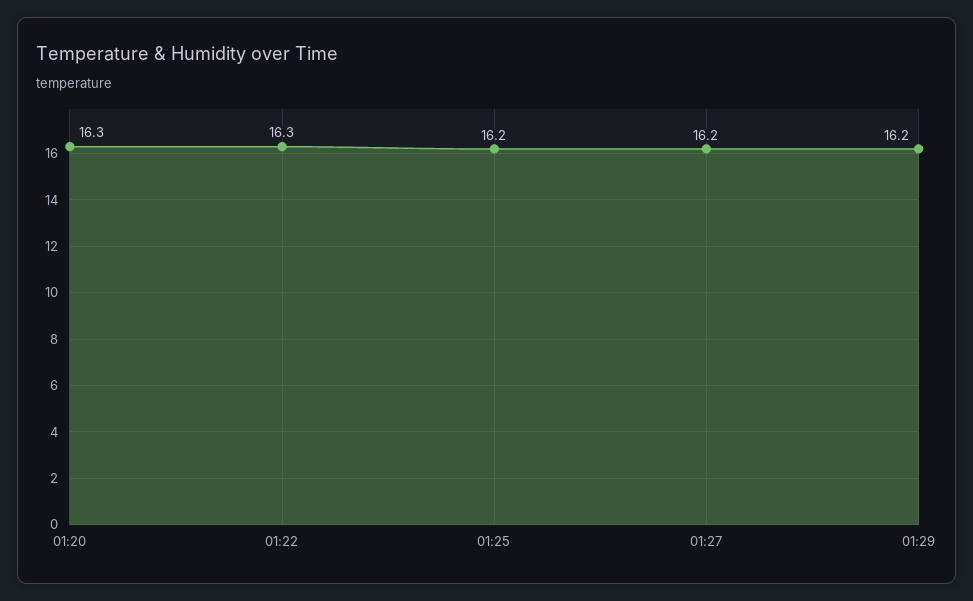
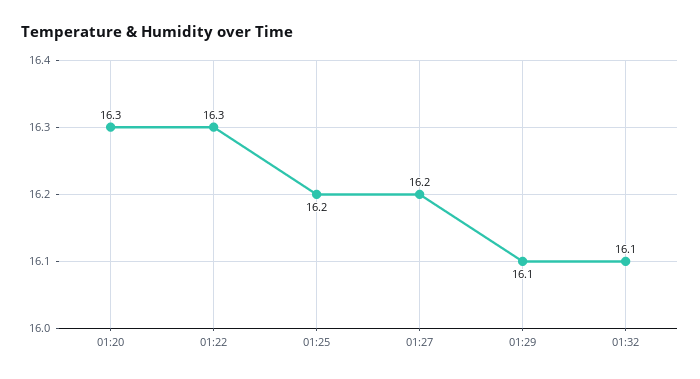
01:29: 16.2 -> 16.1
01:32: none -> 16.1

